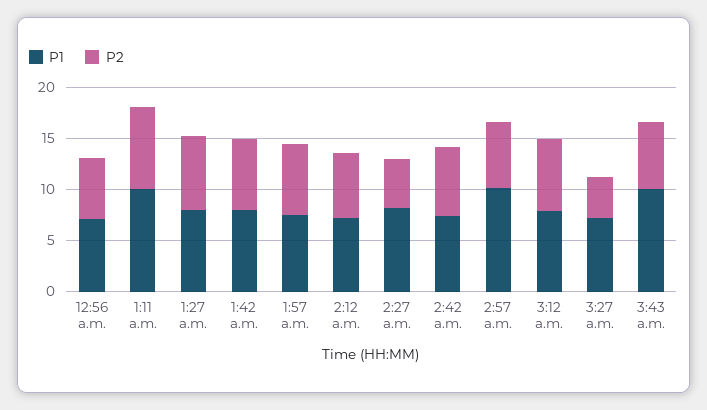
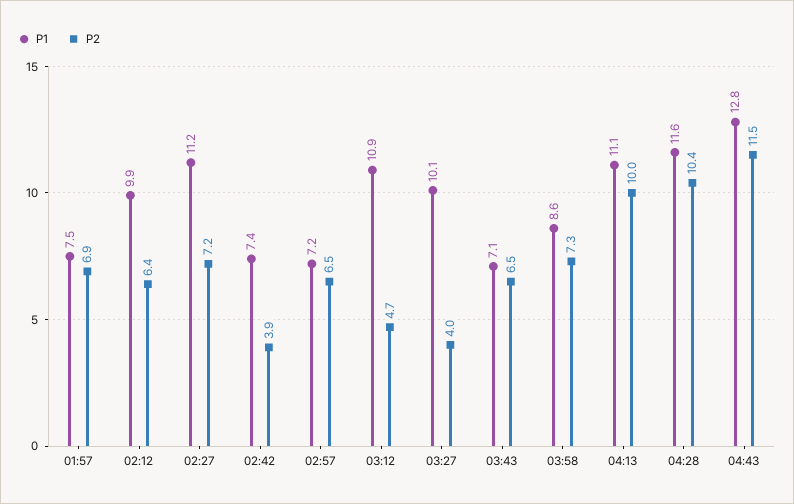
P1, 12:56 a.m.: 7 -> none
P2, 12:56 a.m.: 6 -> none
P1, 1:11 a.m.: 10 -> none
P2, 1:11 a.m.: 8 -> none
P1, 1:27 a.m.: 8 -> none
P2, 1:27 a.m.: 7 -> none
P1, 1:42 a.m.: 8 -> none
P2, 1:42 a.m.: 7 -> none
P1, 2:12 a.m.: 7 -> 9.9
P1, 2:27 a.m.: 8 -> 11.2
P2, 2:27 a.m.: 5 -> 7.2
P2, 2:42 a.m.: 7 -> 3.9
P1, 2:57 a.m.: 10 -> 7.2
P1, 3:12 a.m.: 8 -> 10.9
P2, 3:12 a.m.: 7 -> 4.7
P1, 3:27 a.m.: 7 -> 10.1
P1, 3:43 a.m.: 10 -> 7.1
P1, 03:58: none -> 8.6
P2, 03:58: none -> 7.3
P1, 04:13: none -> 11.1
P2, 04:13: none -> 10
P1, 04:28: none -> 11.6
P2, 04:28: none -> 10.4
P1, 04:43: none -> 12.8
P2, 04:43: none -> 11.5

